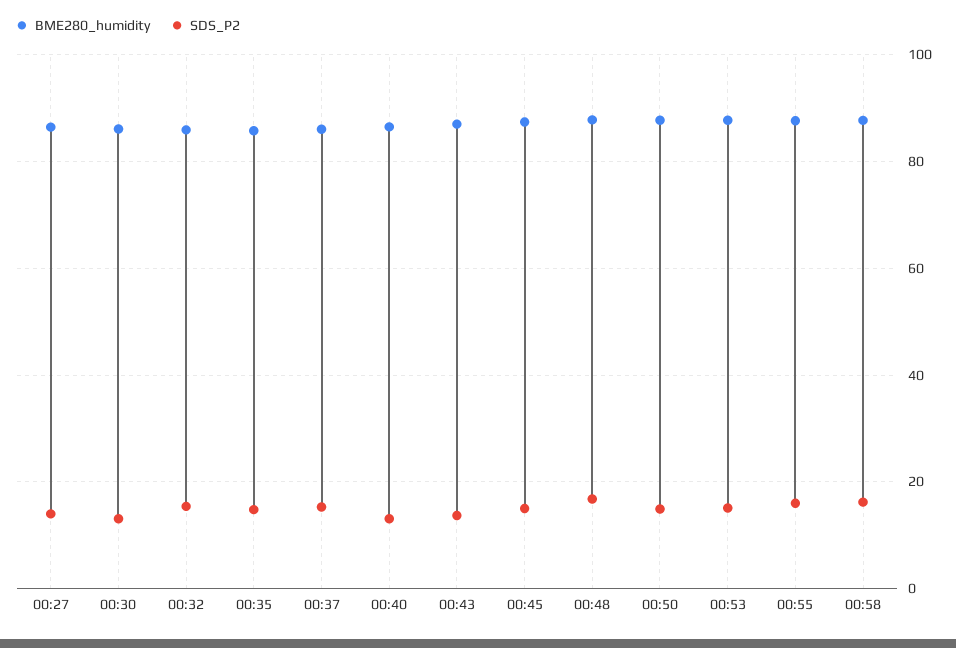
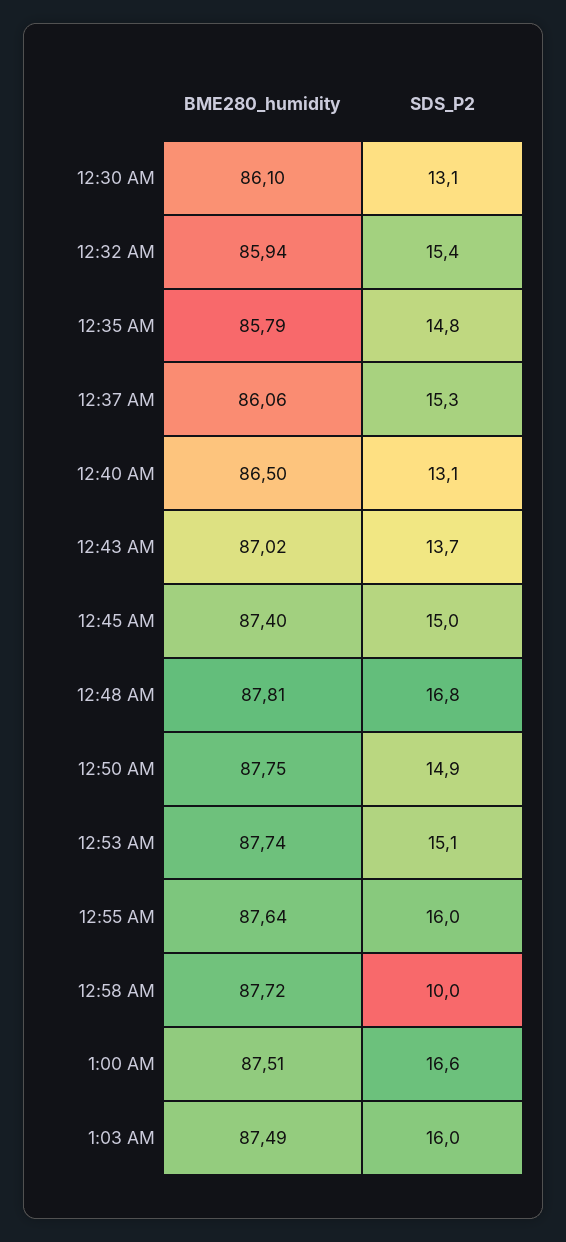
BME280_humidity, 00:27: 86 -> none
SDS_P2, 00:27: 14 -> none
SDS_P2, 00:58: 16 -> 10
BME280_humidity, 1:00 AM: none -> 87.51
SDS_P2, 1:00 AM: none -> 16.6
BME280_humidity, 1:03 AM: none -> 87.49
SDS_P2, 1:03 AM: none -> 16

